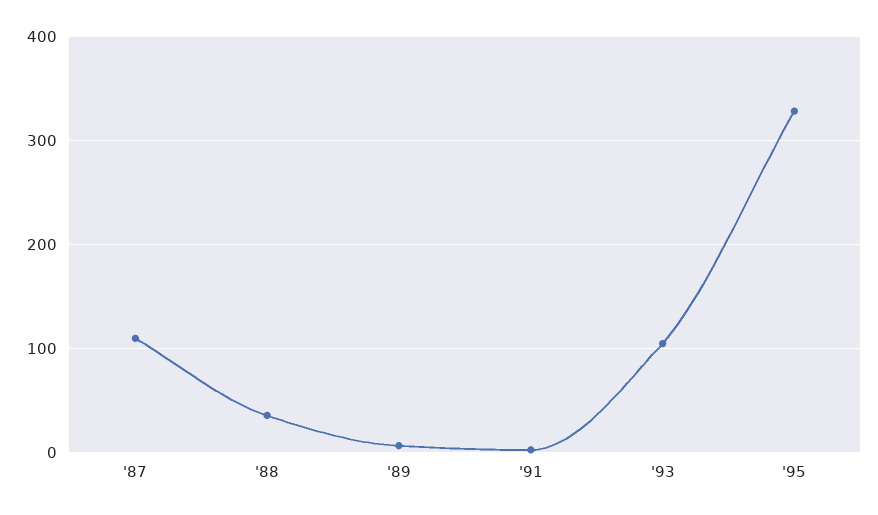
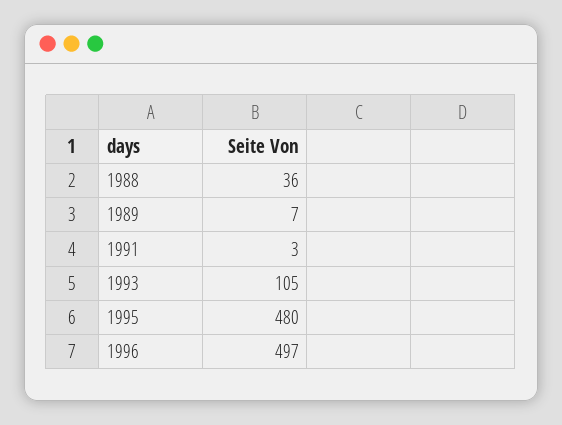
'87: 110 -> none
'95: 330 -> 480
1996: none -> 497

